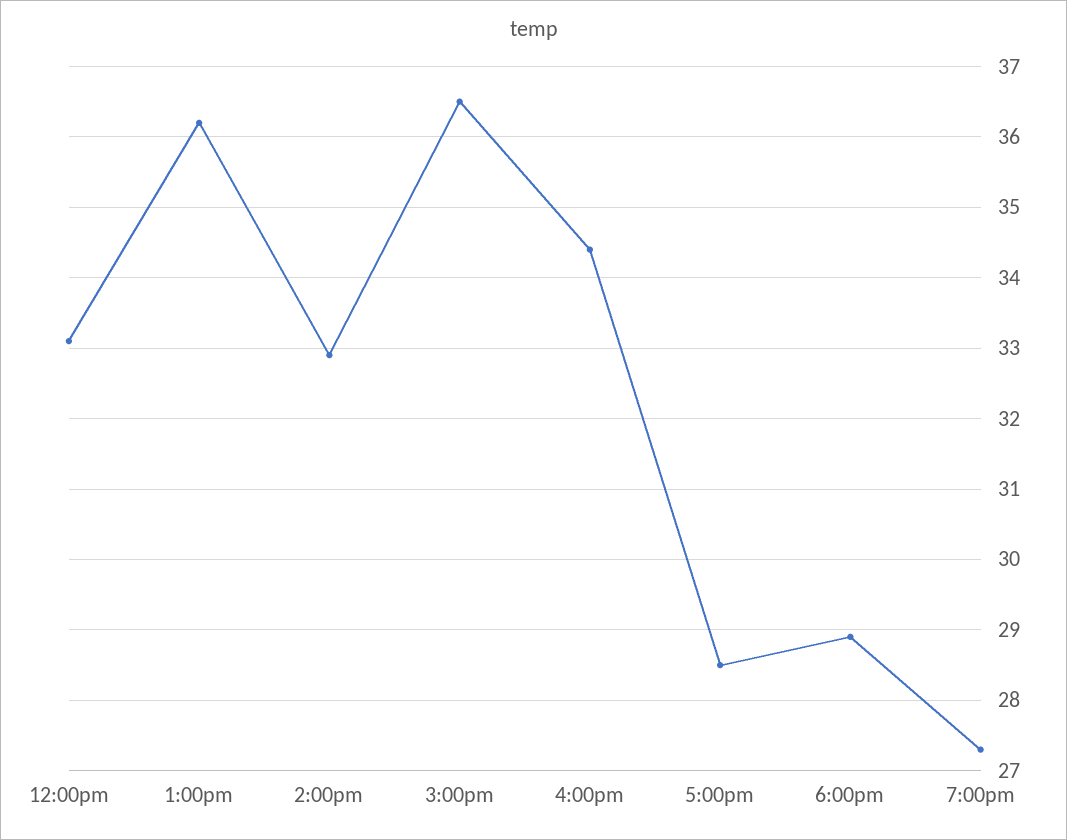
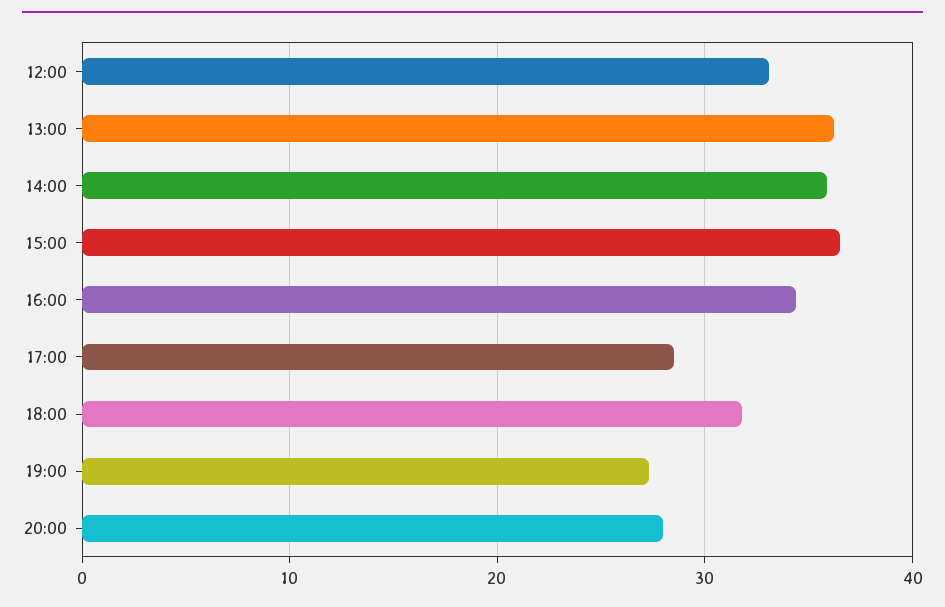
2:00pm: 32.9 -> 36
6:00pm: 28.9 -> 32
20:00: none -> 28

